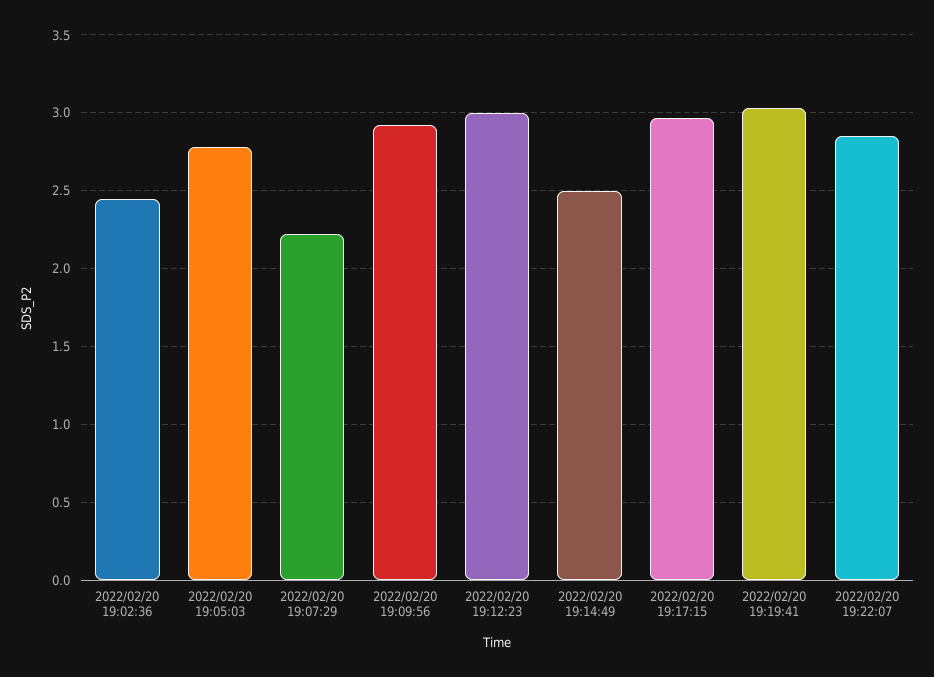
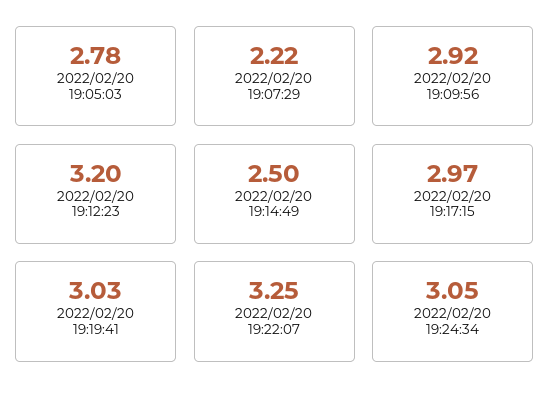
2022/02/20 19:02:36: 2.45 -> none
2022/02/20 19:12:23: 3 -> 3.2
2022/02/20 19:22:07: 2.85 -> 3.25
2022/02/20 19:24:34: none -> 3.05

